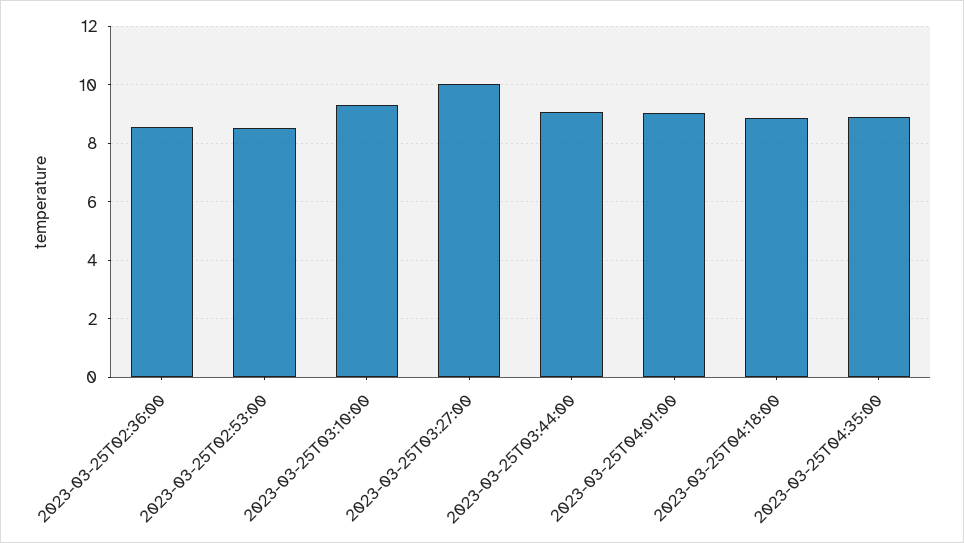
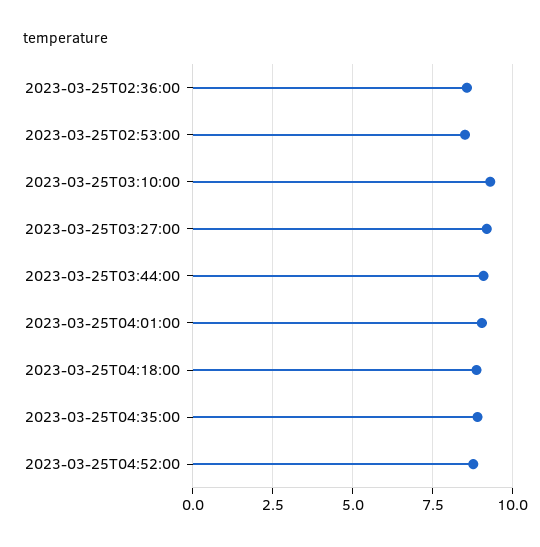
2023-03-25T03:27:00: 10 -> 9.25
2023-03-25T04:52:00: none -> 8.75

